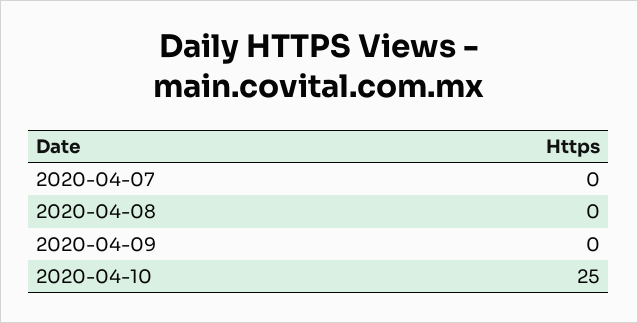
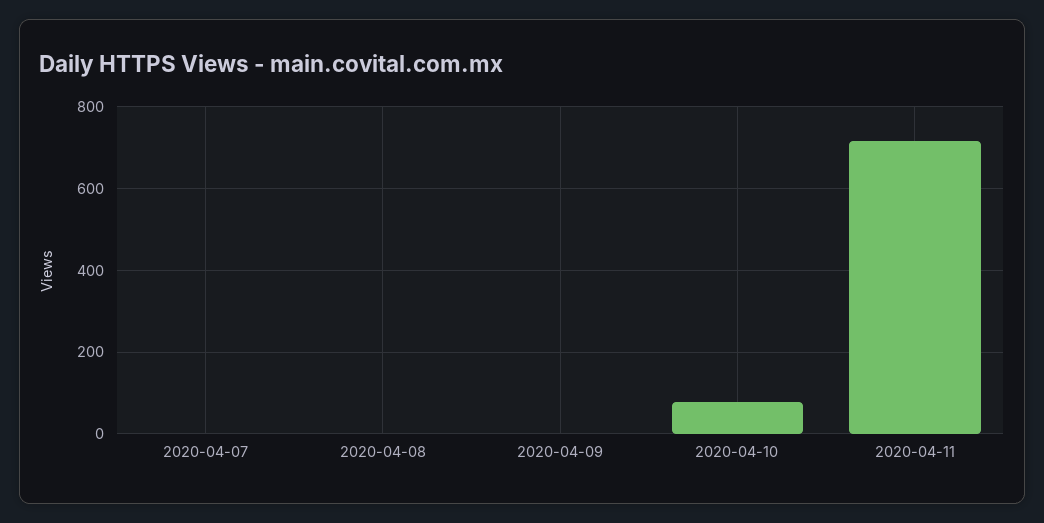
2020-04-10: 25 -> 80
2020-04-11: none -> 720

